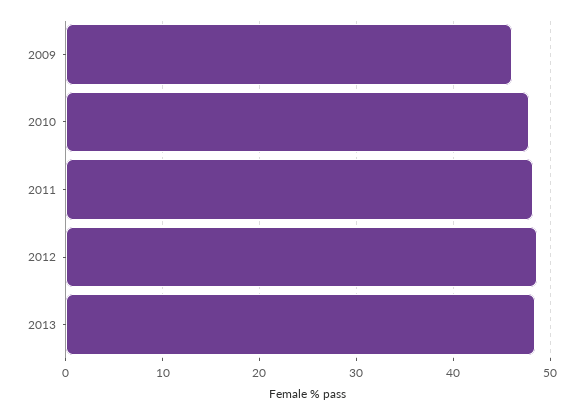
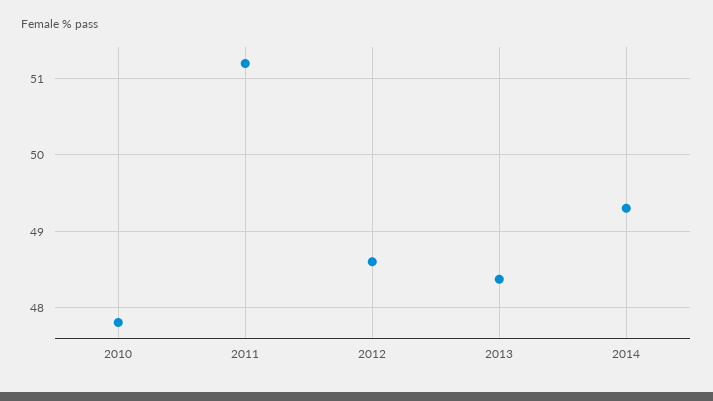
2009: 46 -> none
2011: 48 -> 51.2
2014: none -> 49.3

